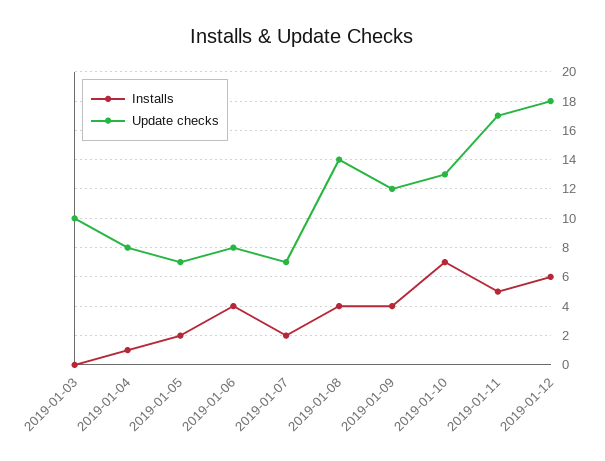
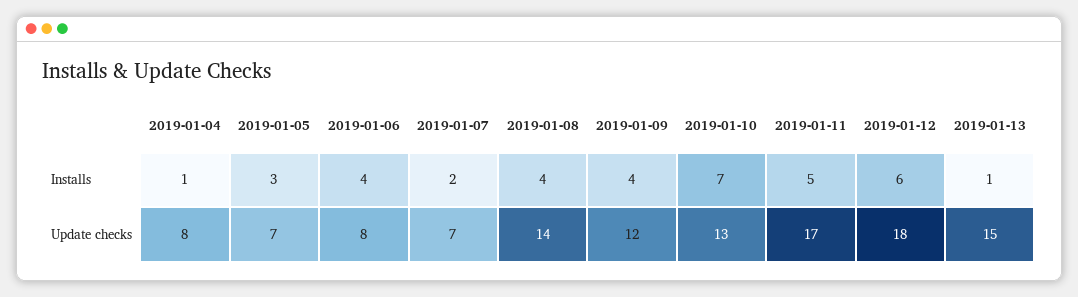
Installs, 2019-01-03: 0 -> none
Update checks, 2019-01-03: 10 -> none
Installs, 2019-01-05: 2 -> 3
Installs, 2019-01-13: none -> 1
Update checks, 2019-01-13: none -> 15

